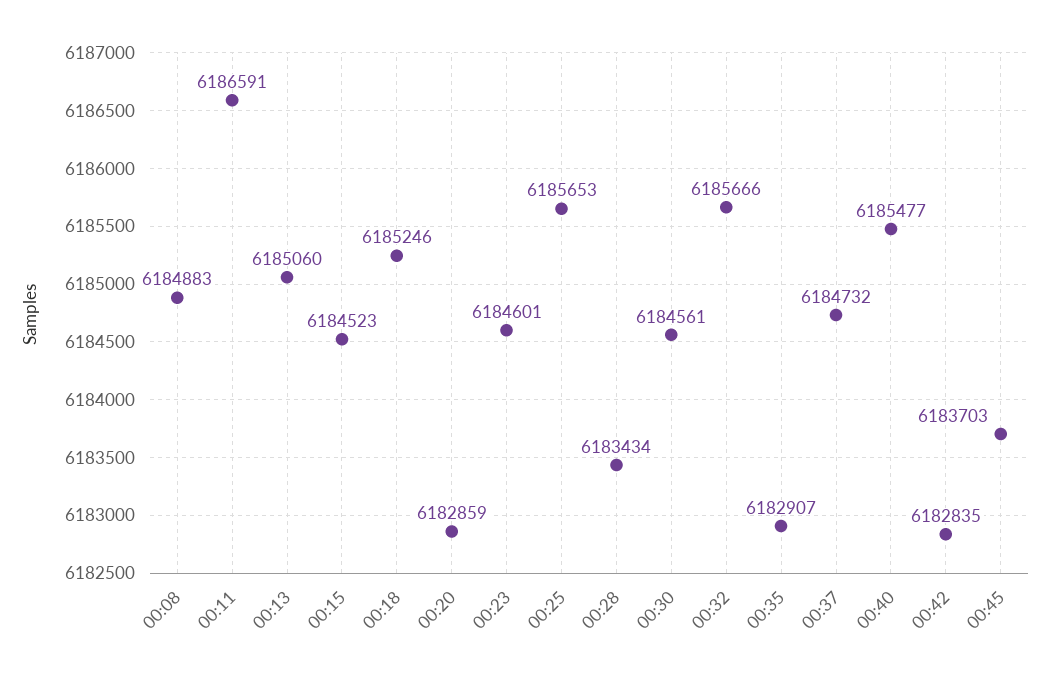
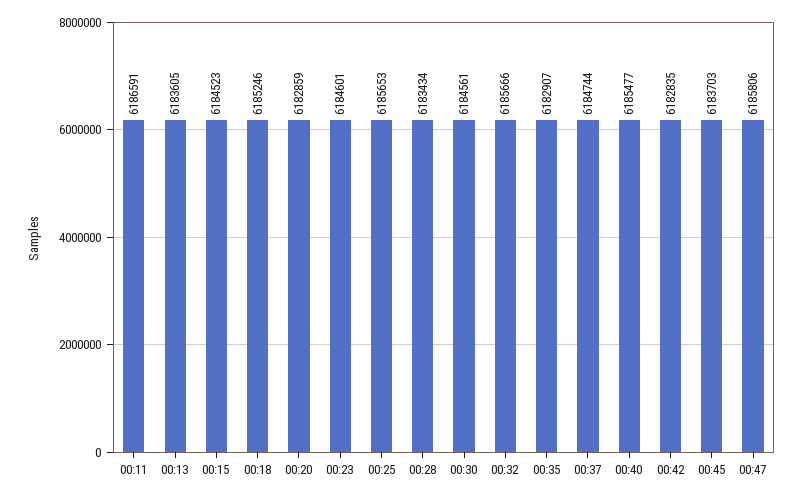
00:08: 6184883 -> none
00:13: 6185060 -> 6183605
00:37: 6184732 -> 6184744
00:47: none -> 6185806

